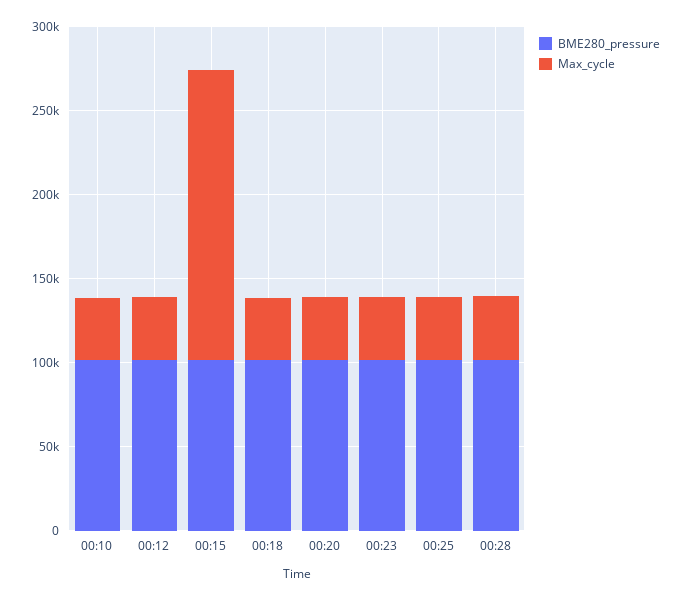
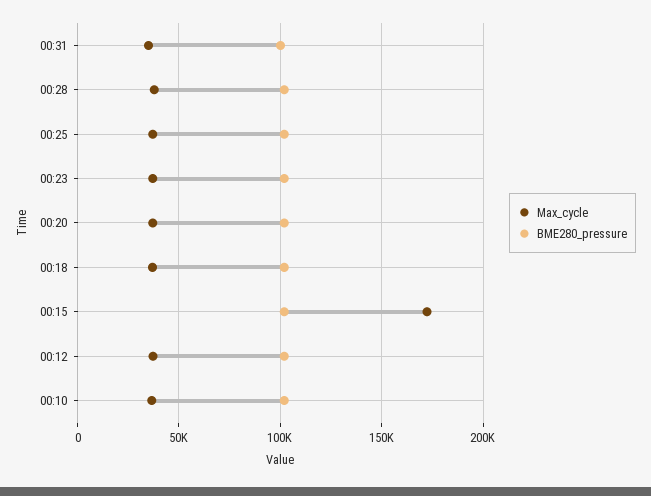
Max_cycle, 00:31: none -> 35000
BME280_pressure, 00:31: none -> 100000

